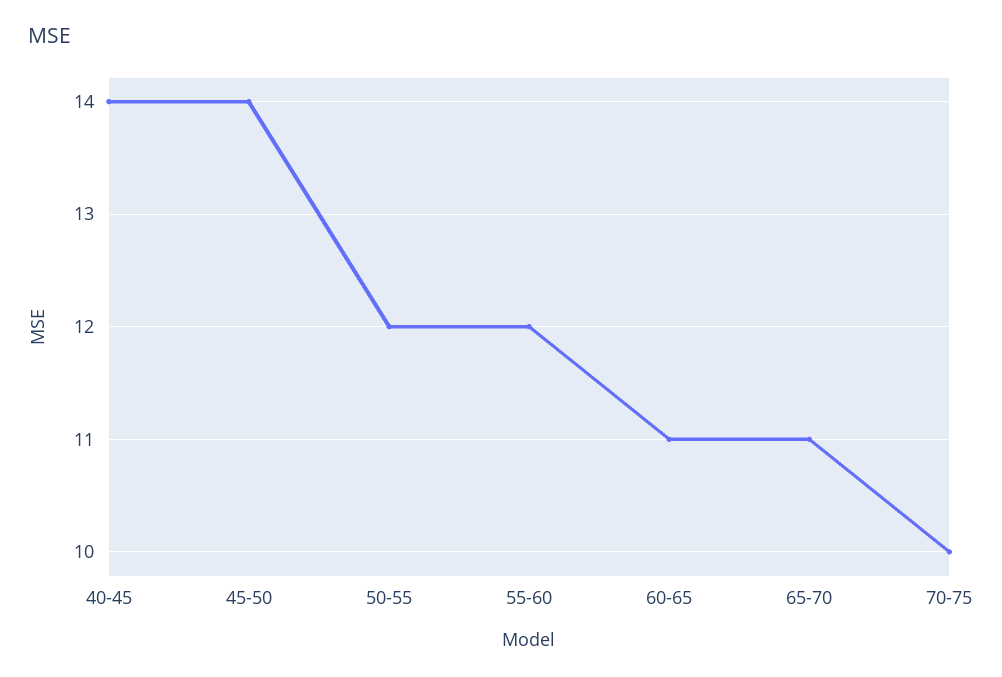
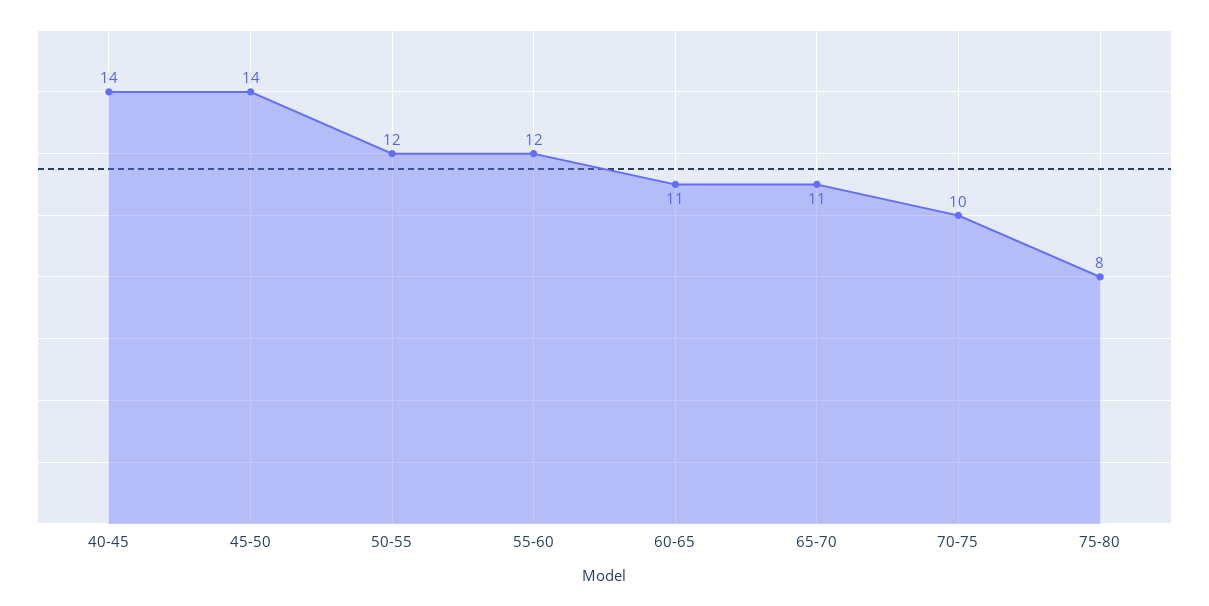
75-80: none -> 8

